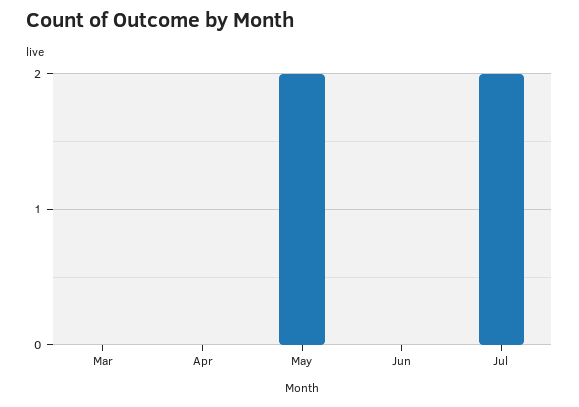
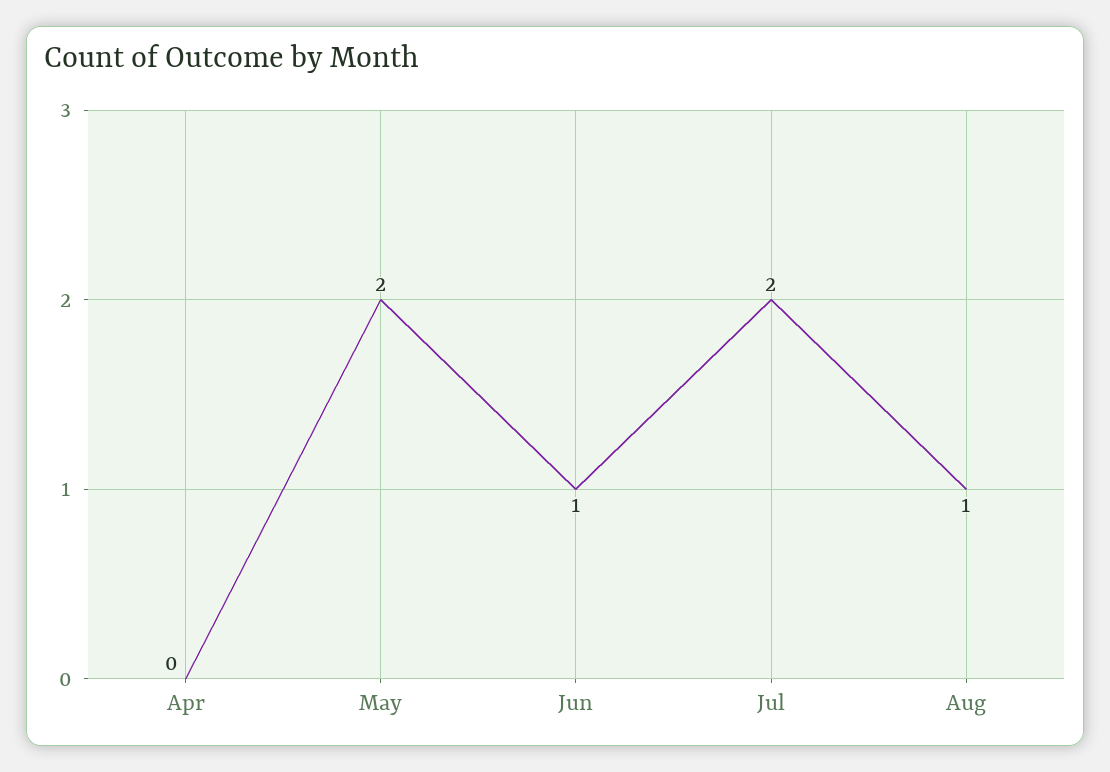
Mar: 0 -> none
Jun: 0 -> 1
Aug: none -> 1

